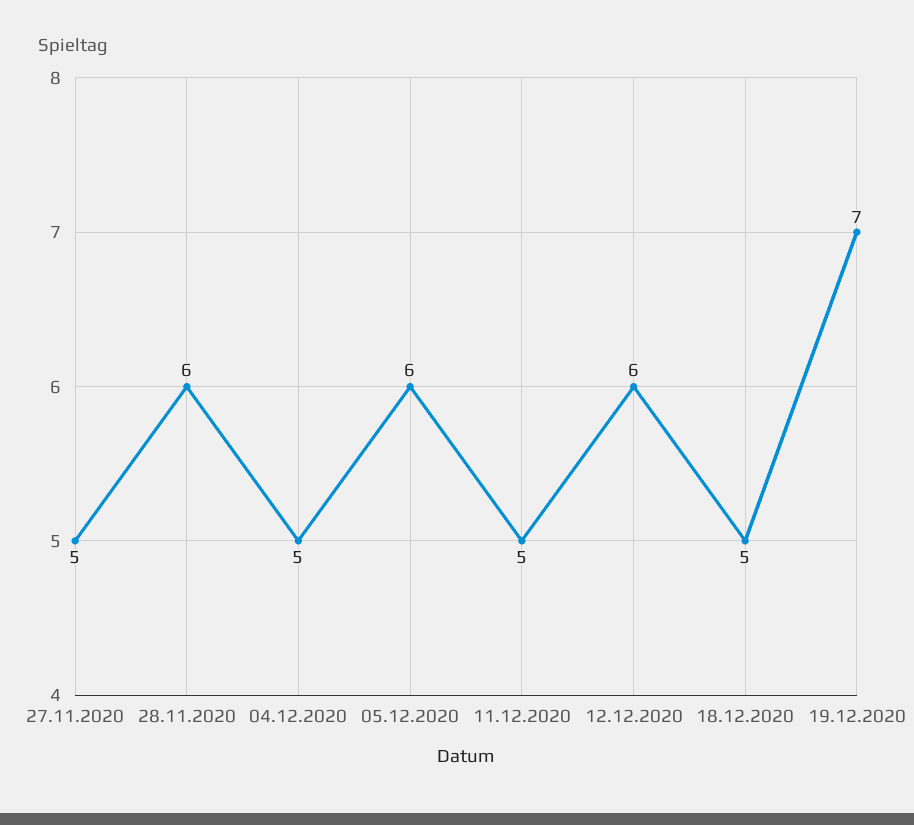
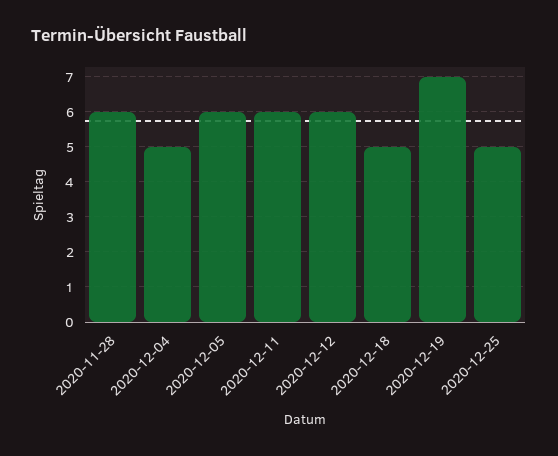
27.11.2020: 5 -> none
11.12.2020: 5 -> 6
2020-12-25: none -> 5

